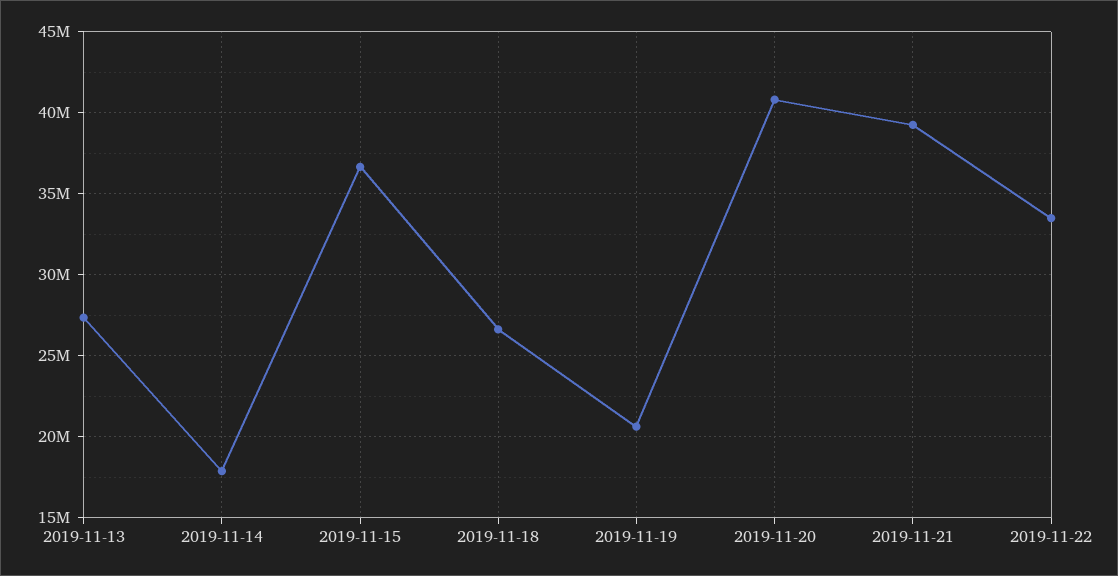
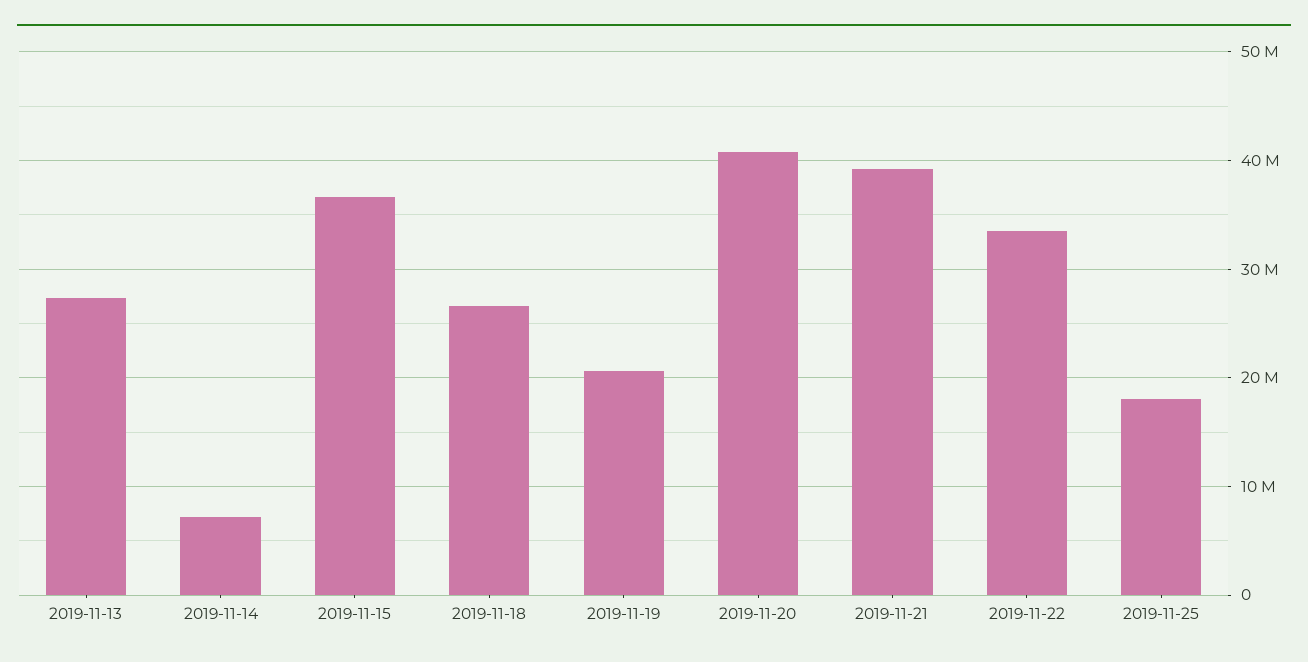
2019-11-14: 18000000 -> 7000000
2019-11-25: none -> 18000000

